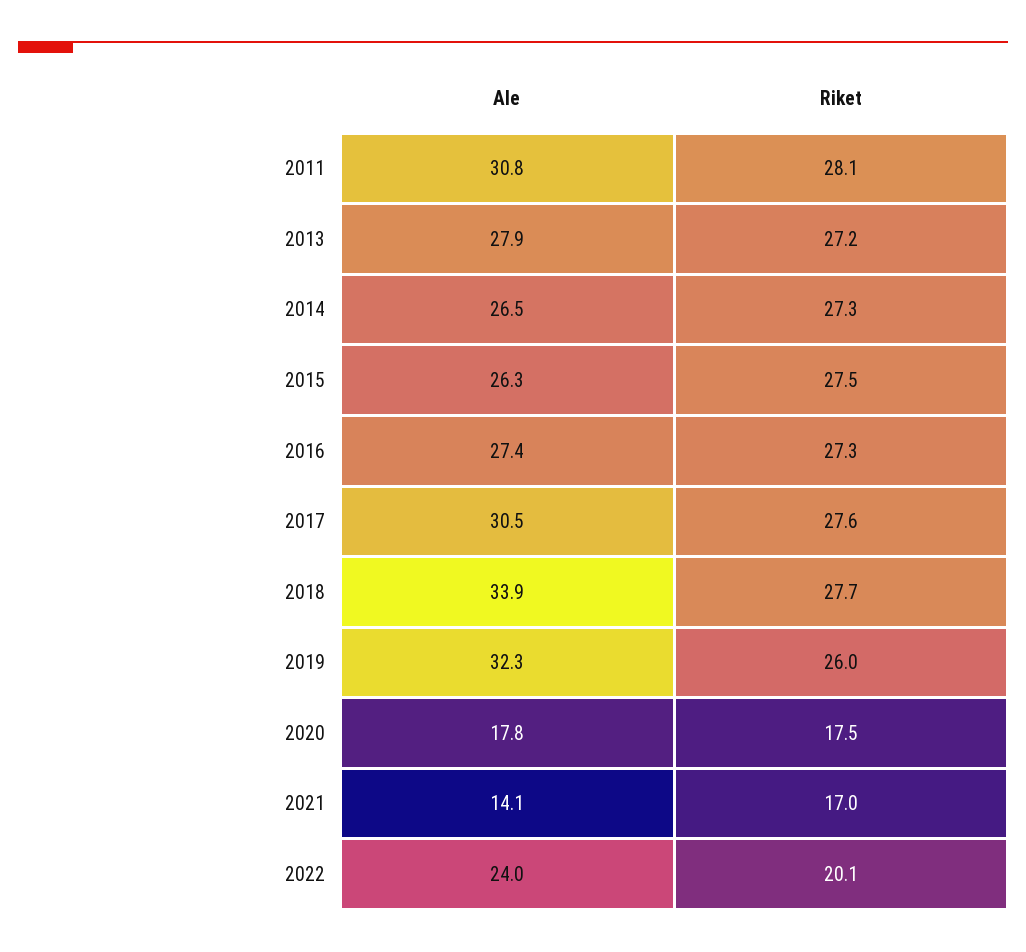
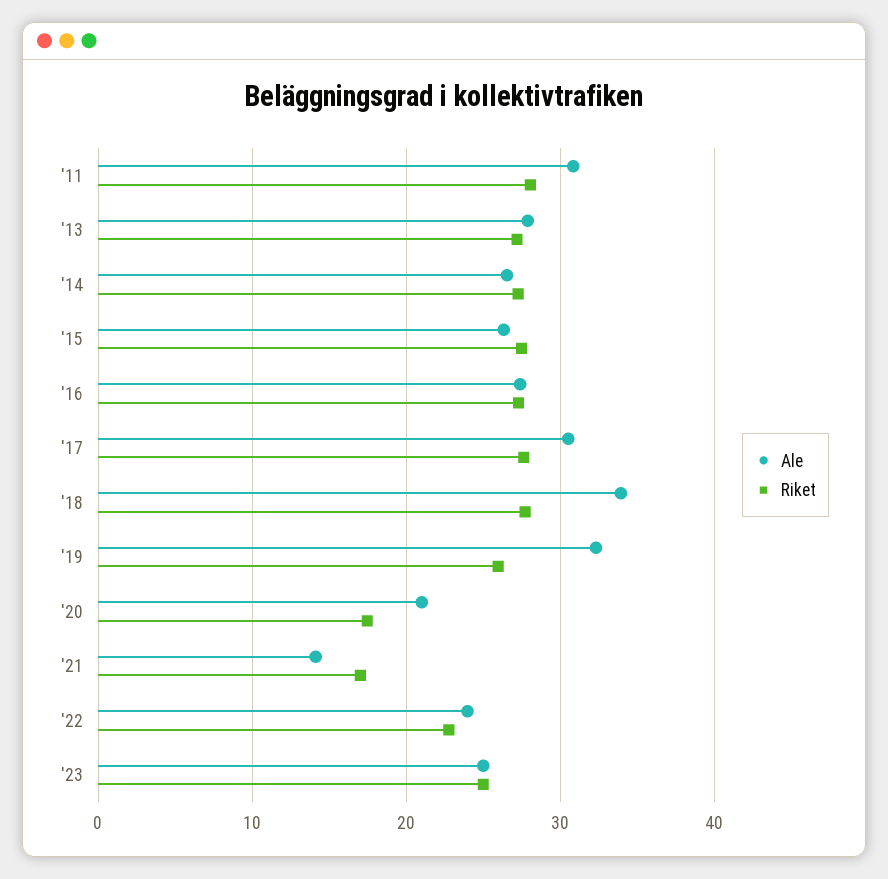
Ale, 2020: 17.8 -> 21
Riket, 2022: 20.1 -> 23
Ale, '23: none -> 25
Riket, '23: none -> 25

